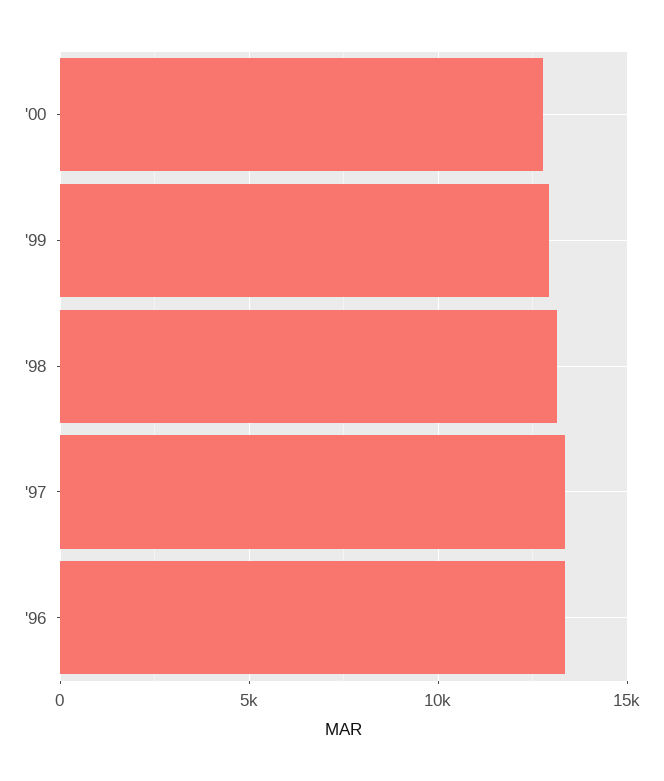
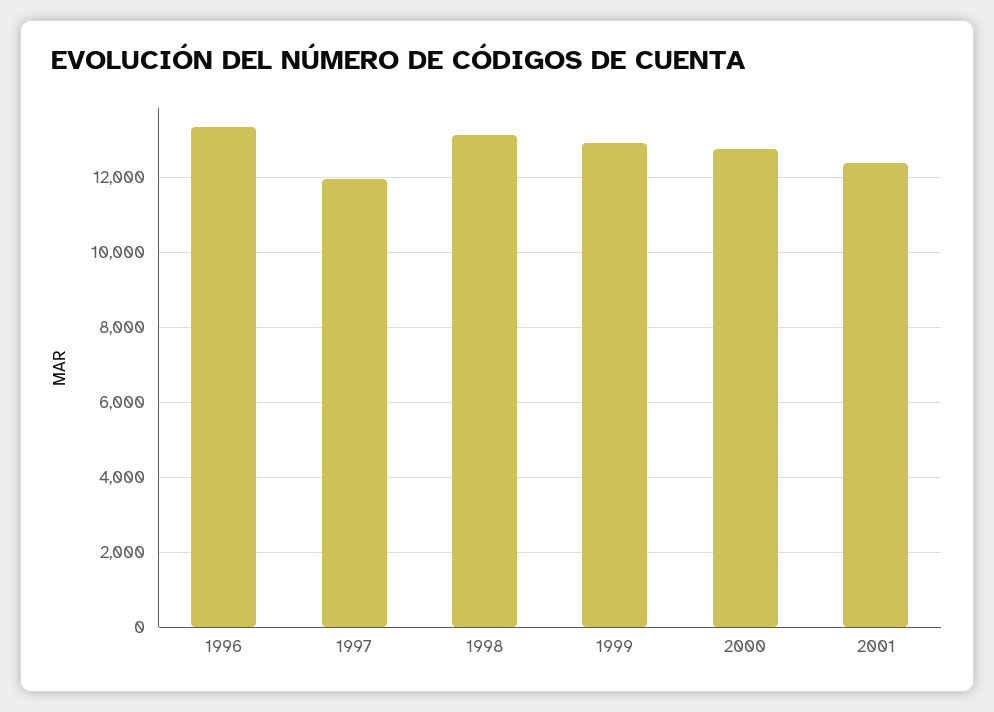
'97: 13500 -> 12000
2001: none -> 12400

